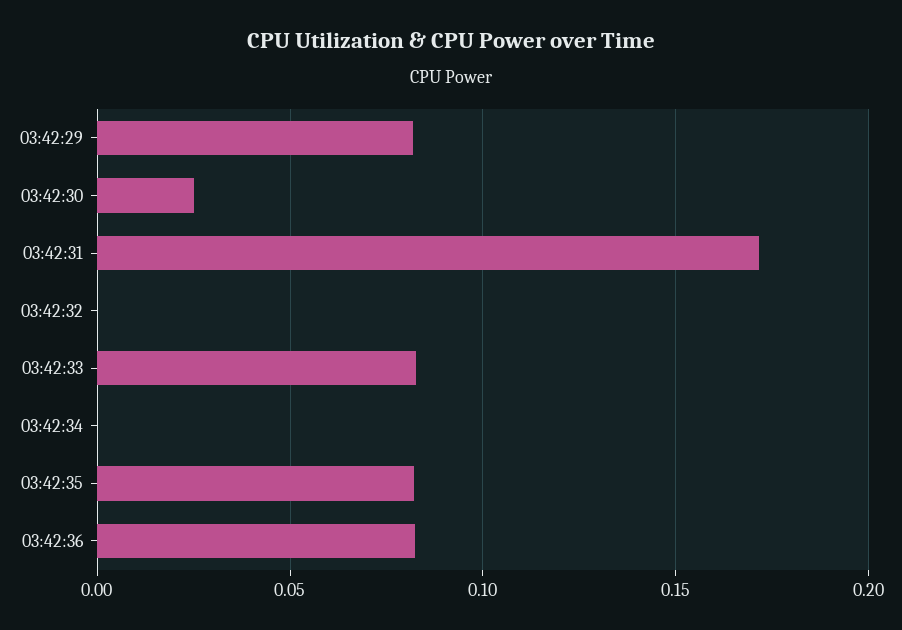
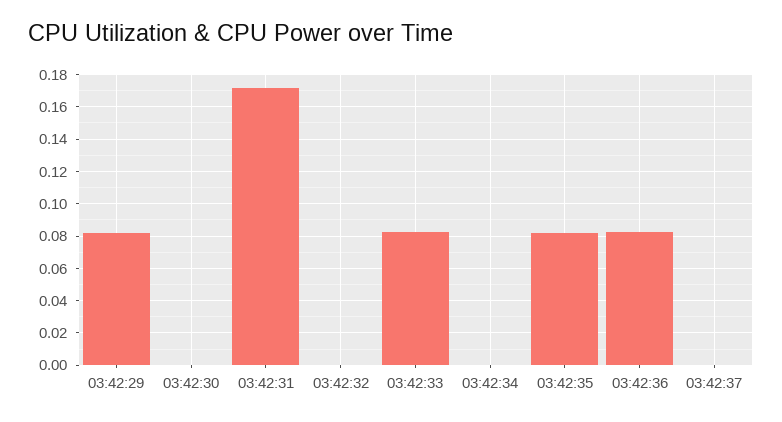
03:42:30: 0.025 -> 0
03:42:37: none -> 0

